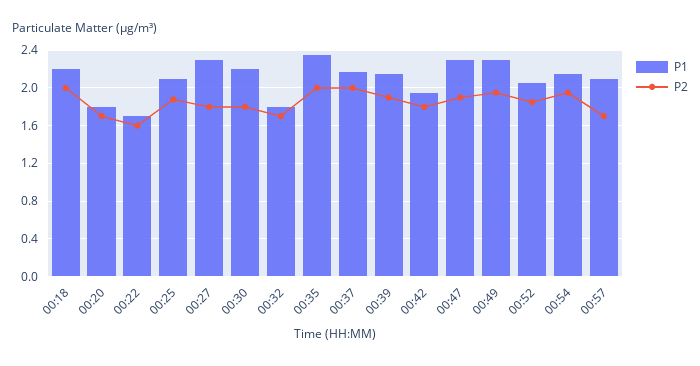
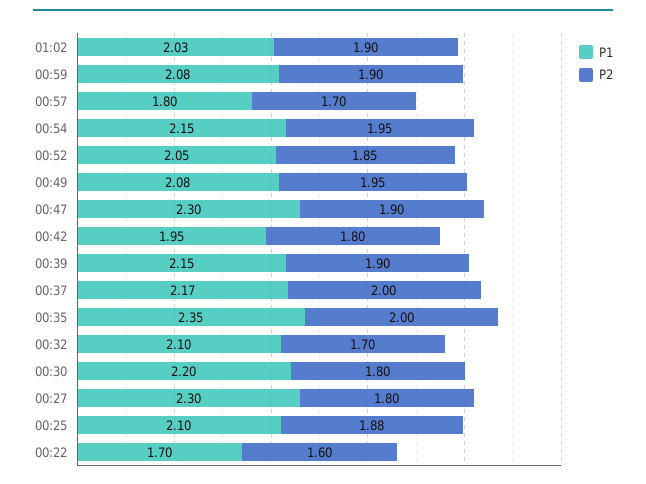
P1, 00:18: 2.2 -> none
P2, 00:18: 2 -> none
P1, 00:20: 1.8 -> none
P2, 00:20: 1.7 -> none
P1, 00:32: 1.8 -> 2.1
P1, 00:49: 2.3 -> 2.08
P1, 00:57: 2.1 -> 1.8
P1, 01:02: none -> 2.03
P2, 01:02: none -> 1.9
P1, 00:59: none -> 2.08
P2, 00:59: none -> 1.9

